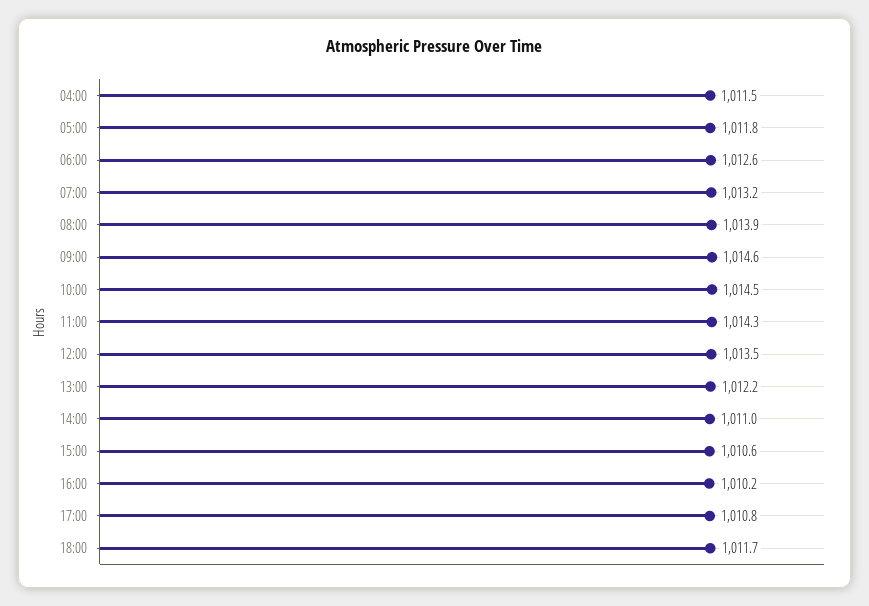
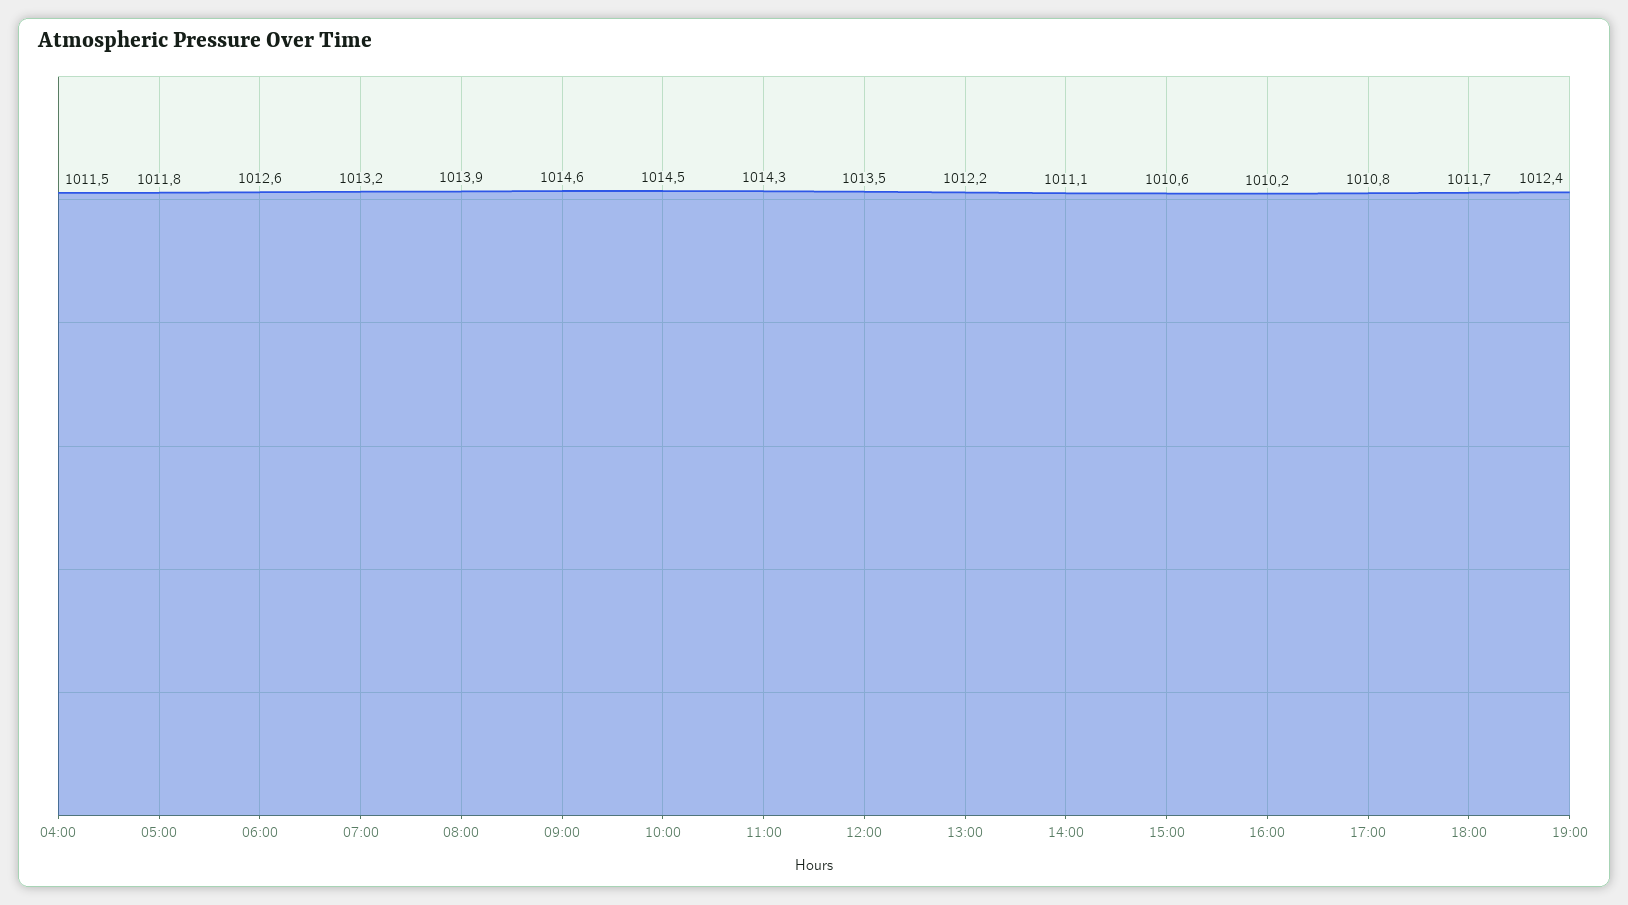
14:00: 1011 -> 1011.1
19:00: none -> 1012.4

